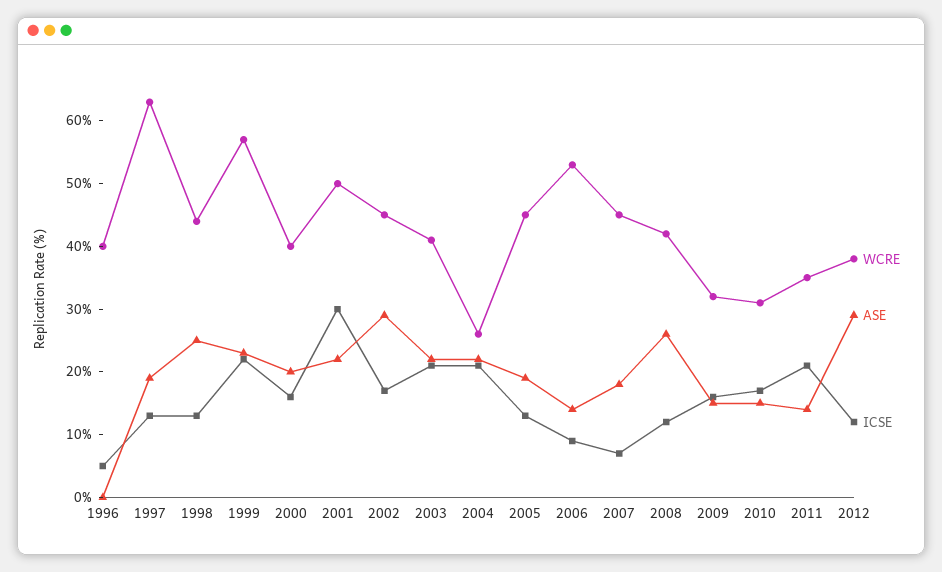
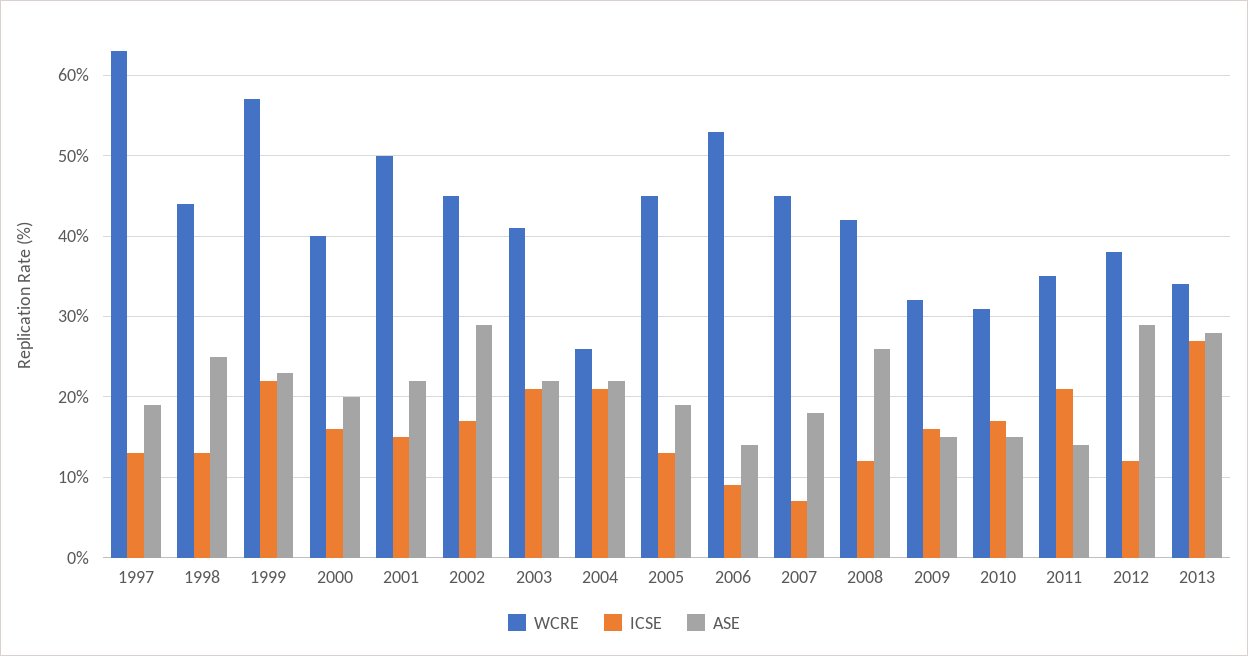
WCRE, 1996: 40 -> none
ASE, 1996: 0 -> none
ICSE, 1996: 5 -> none
ICSE, 2001: 30 -> 15
WCRE, 2013: none -> 34
ICSE, 2013: none -> 27
ASE, 2013: none -> 28

